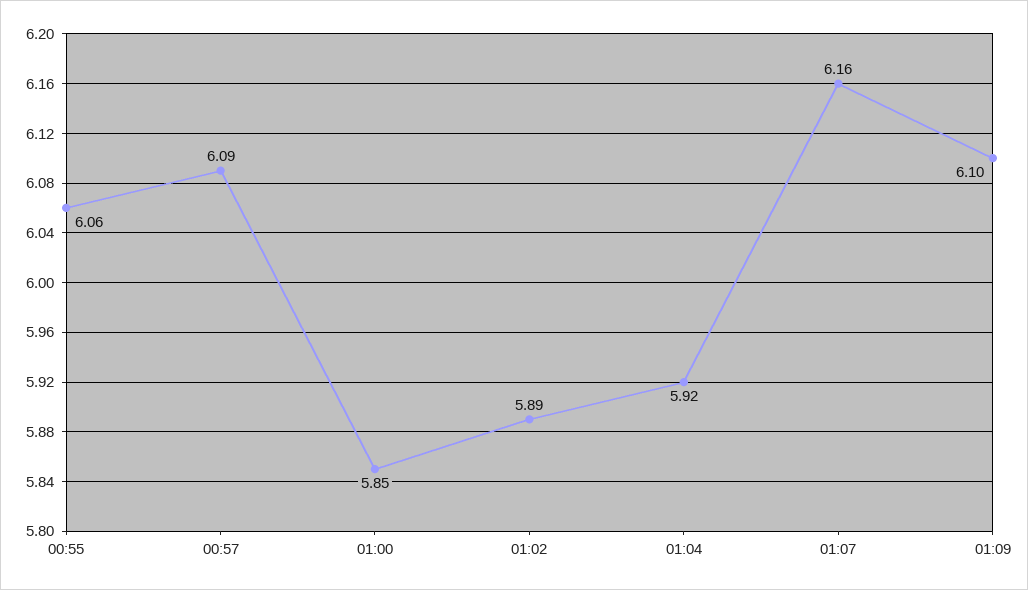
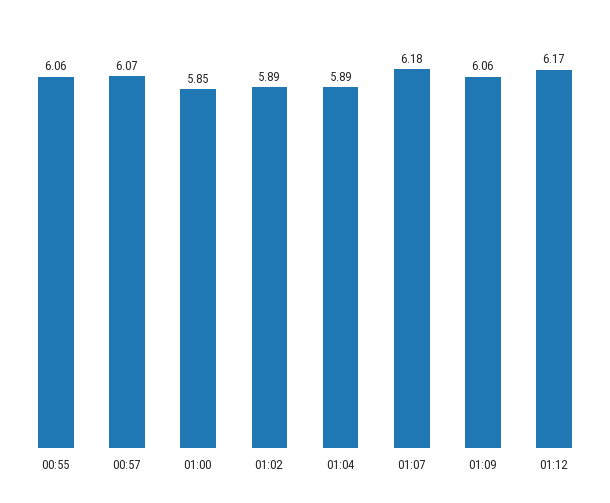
00:57: 6.09 -> 6.07
01:04: 5.92 -> 5.89
01:07: 6.16 -> 6.18
01:09: 6.1 -> 6.06
01:12: none -> 6.17

